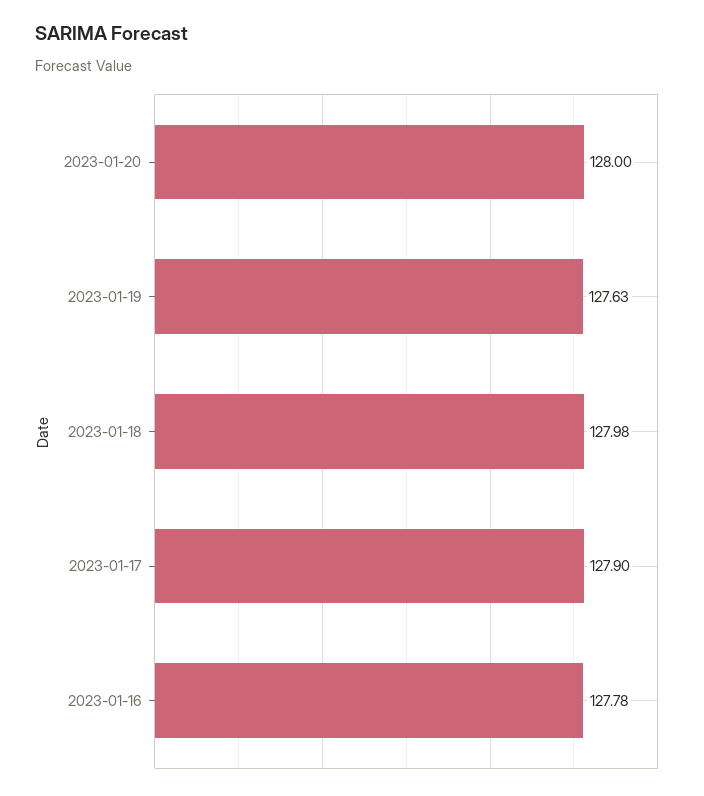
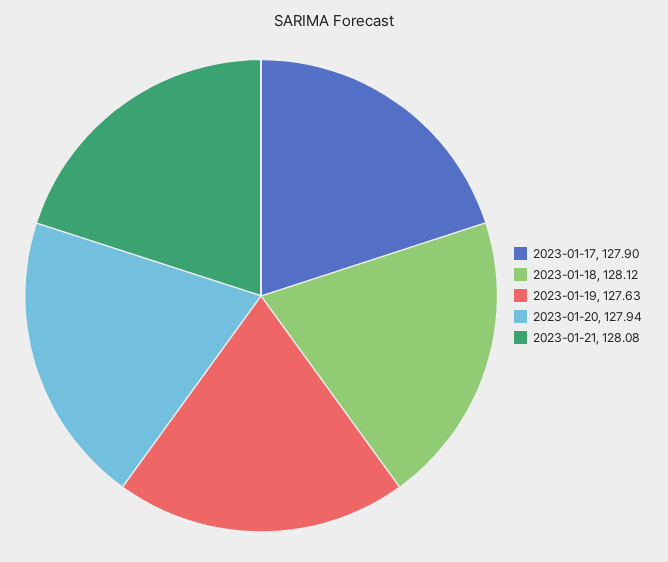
2023-01-20: 128 -> 127.94
2023-01-18: 127.98 -> 128.12
2023-01-16: 127.78 -> none
2023-01-21: none -> 128.08

